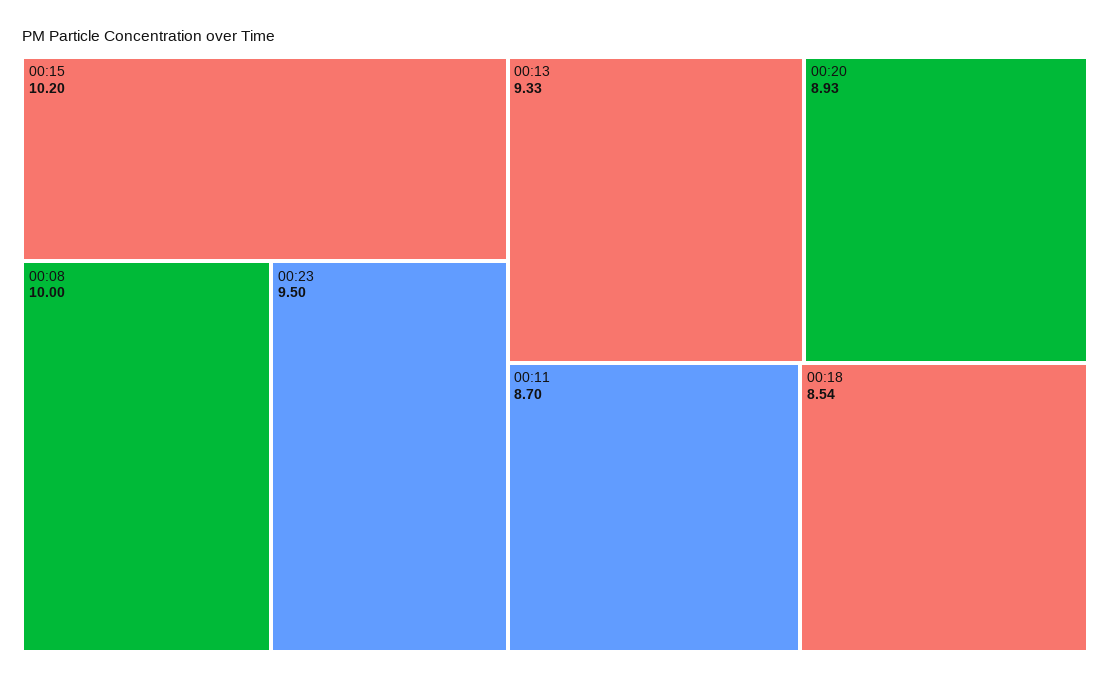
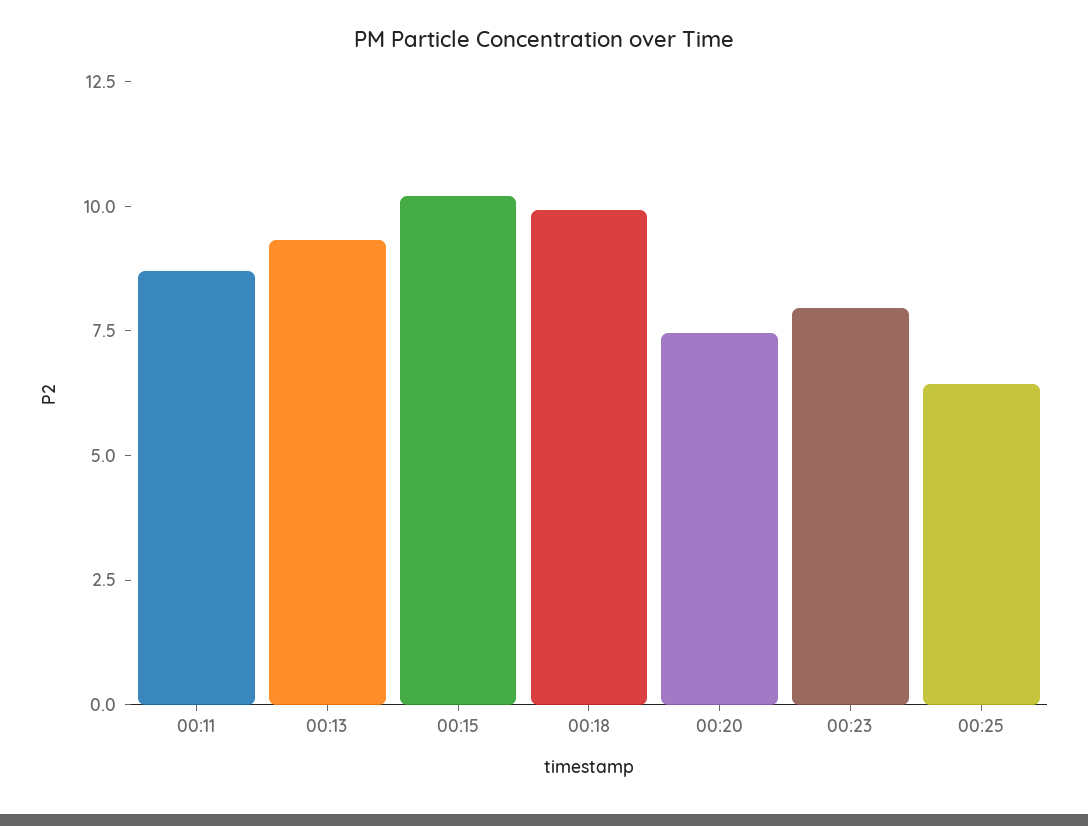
00:08: 10 -> none
00:23: 9.5 -> 8
00:20: 8.93 -> 7.5
00:18: 8.54 -> 10
00:25: none -> 6.5

